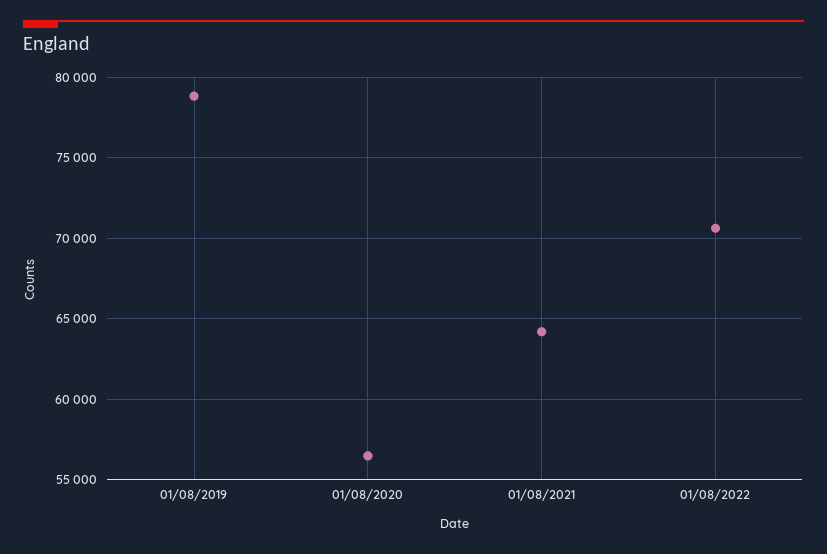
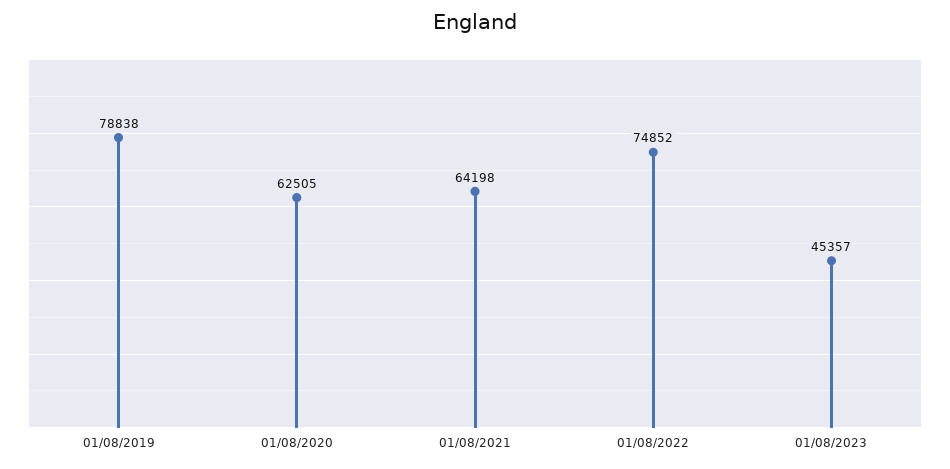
01/08/2020: 56500 -> 62505
01/08/2022: 70500 -> 74852
01/08/2023: none -> 45357

